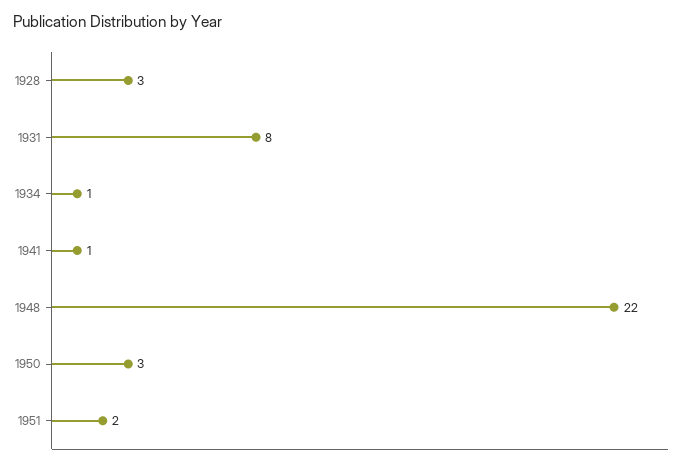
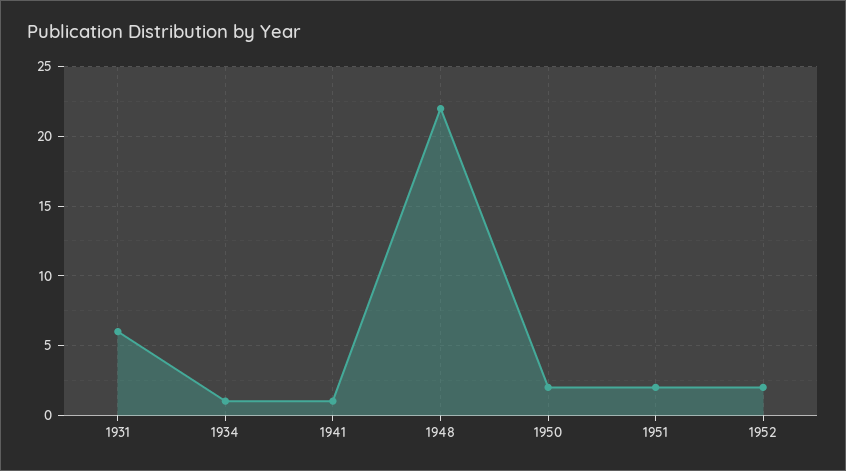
1928: 3 -> none
1931: 8 -> 6
1950: 3 -> 2
1952: none -> 2

